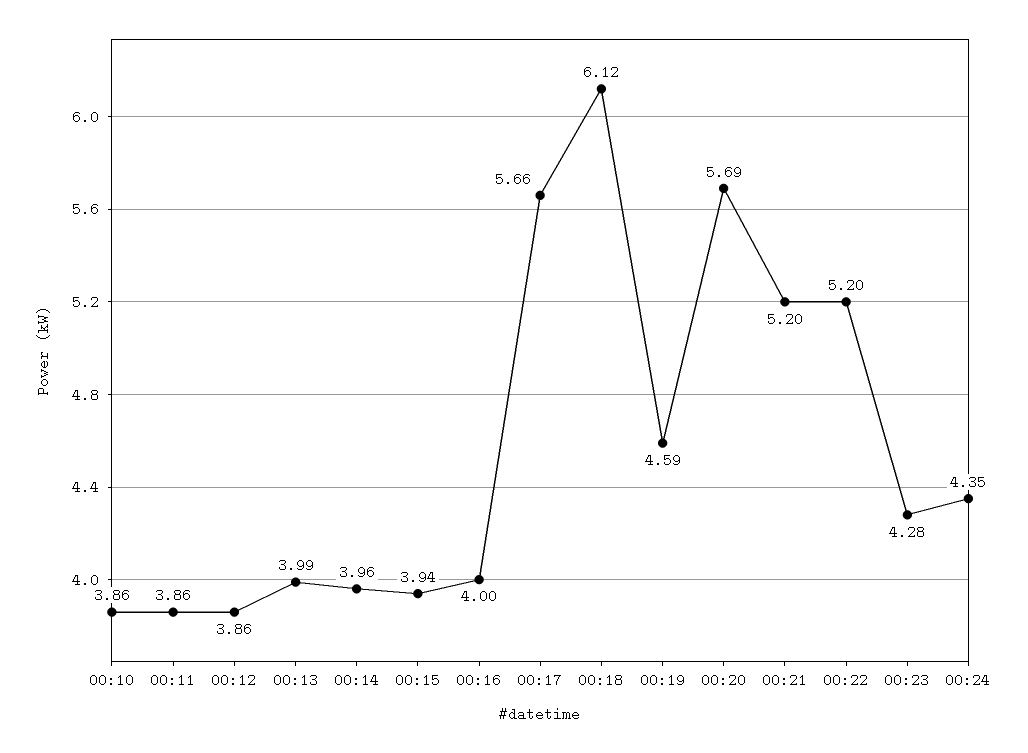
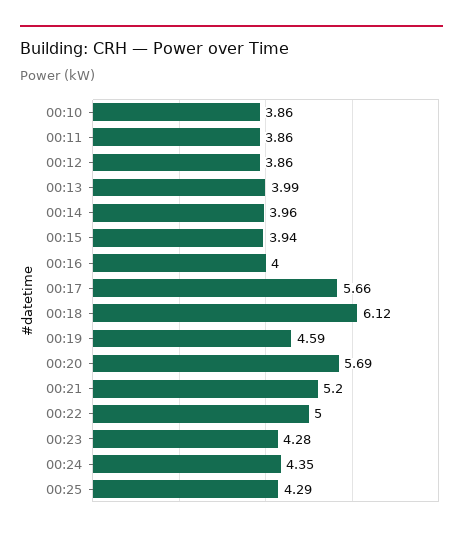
00:22: 5.2 -> 5
00:25: none -> 4.29

